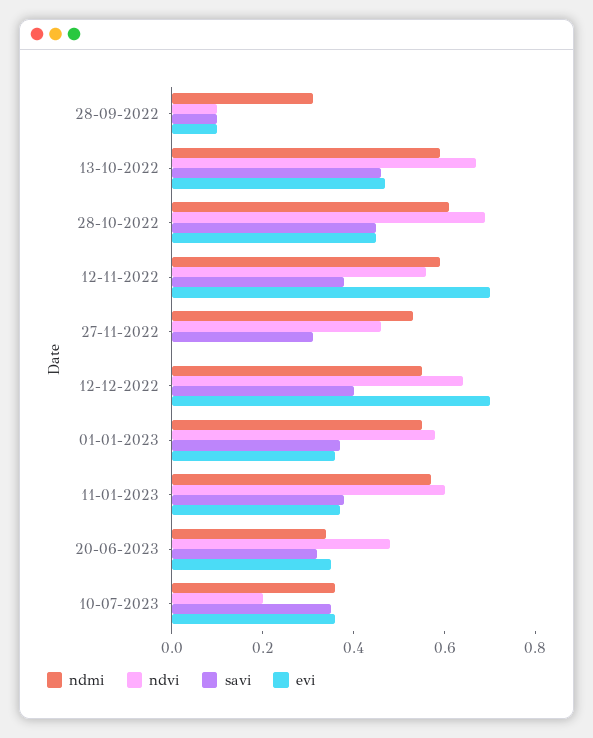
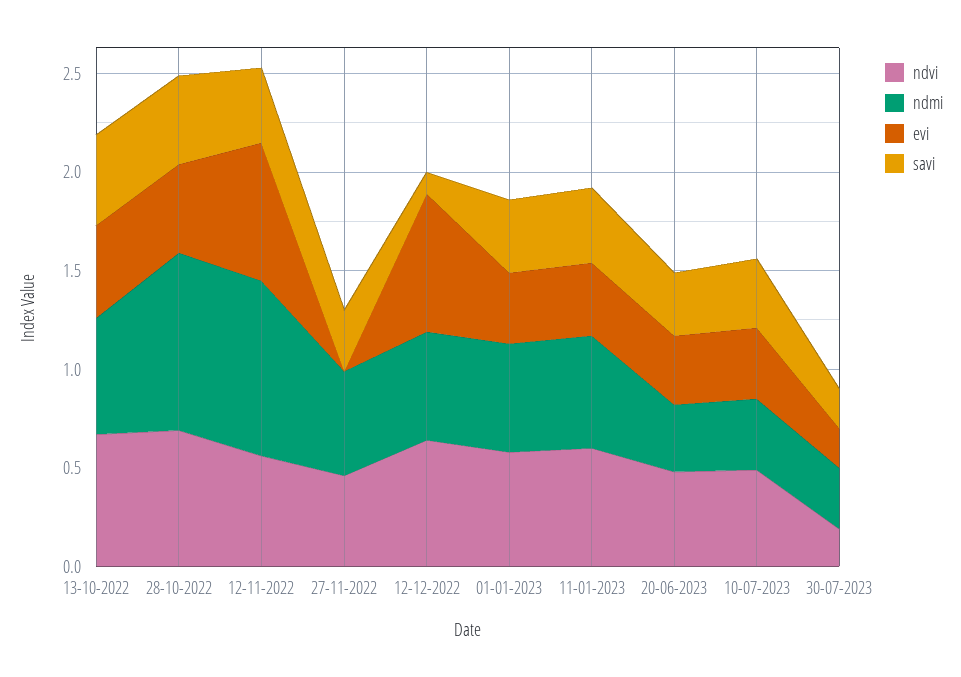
ndmi, 28-09-2022: 0.3 -> none
ndvi, 28-09-2022: 0.1 -> none
savi, 28-09-2022: 0.1 -> none
evi, 28-09-2022: 0.1 -> none
ndmi, 28-10-2022: 0.6 -> 0.9
ndmi, 12-11-2022: 0.6 -> 0.9
savi, 12-12-2022: 0.4 -> 0.1
ndvi, 10-07-2023: 0.2 -> 0.5
ndvi, 30-07-2023: none -> 0.2
ndmi, 30-07-2023: none -> 0.3
evi, 30-07-2023: none -> 0.2
savi, 30-07-2023: none -> 0.2

